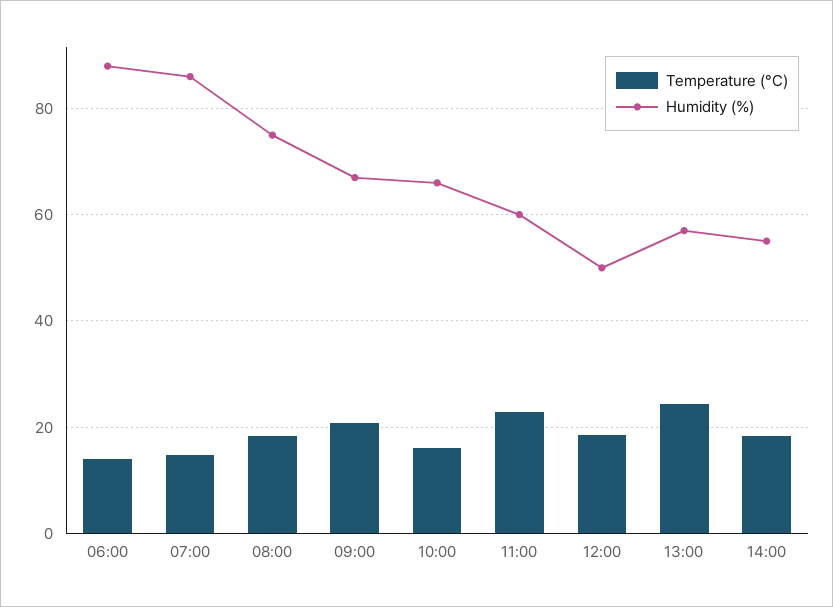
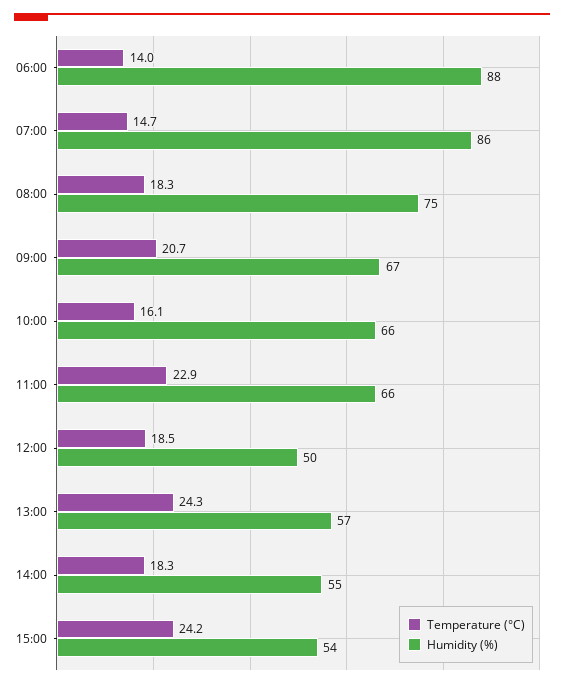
Humidity (%), 11:00: 60 -> 66
Temperature (°C), 15:00: none -> 24.2
Humidity (%), 15:00: none -> 54

